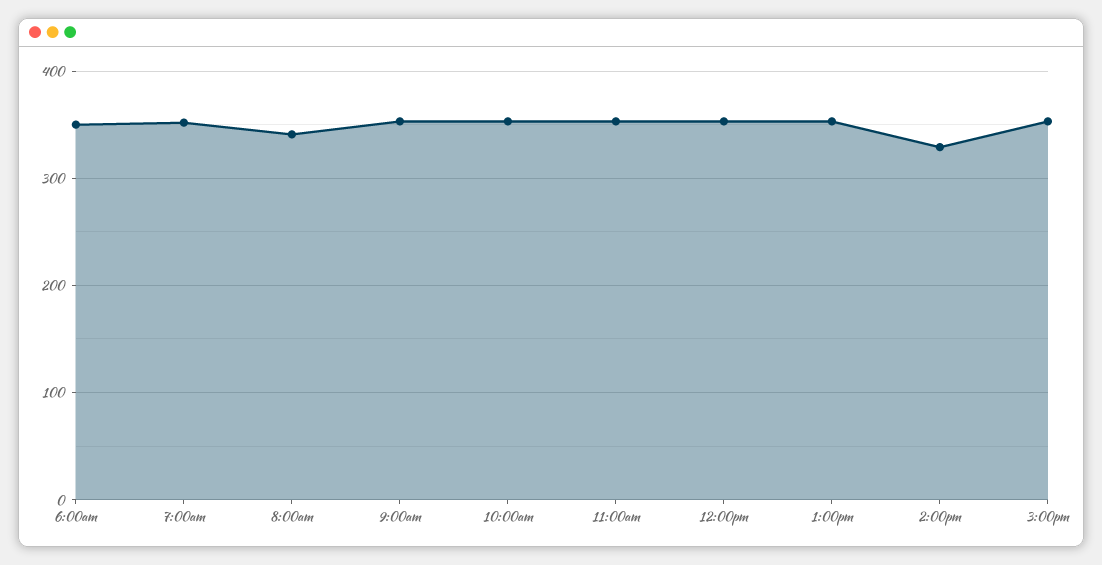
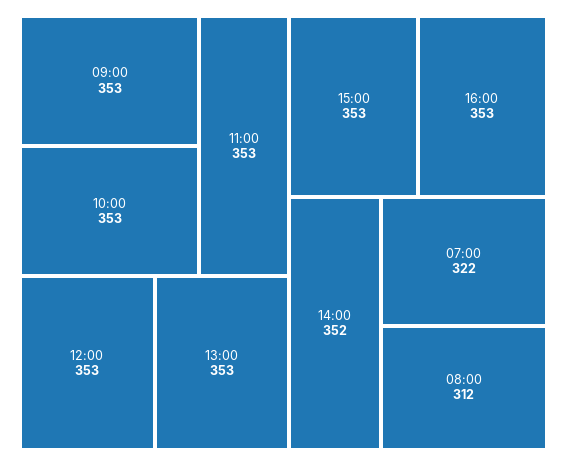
6:00am: 350 -> none
7:00am: 350 -> 322
8:00am: 340 -> 312
2:00pm: 330 -> 352
16:00: none -> 353

